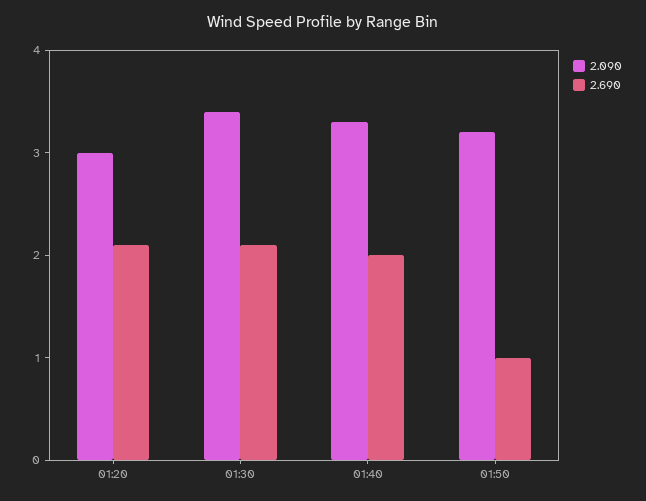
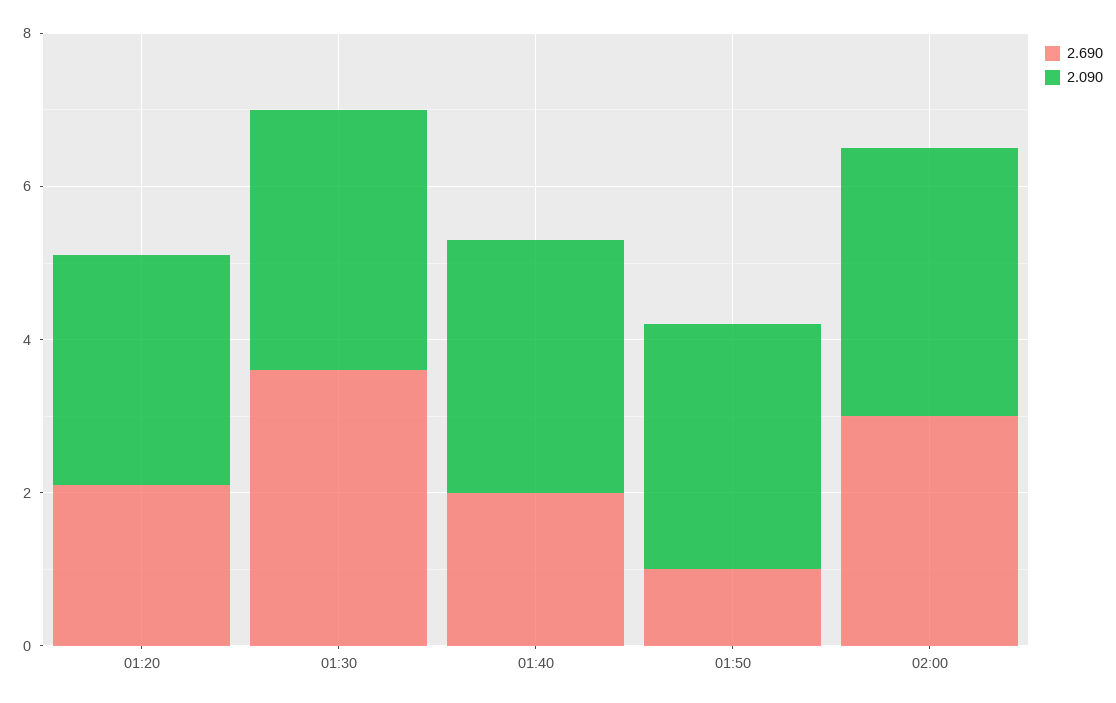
2.690, 01:30: 2.1 -> 3.5
2.690, 02:00: none -> 3
2.090, 02:00: none -> 3.5

